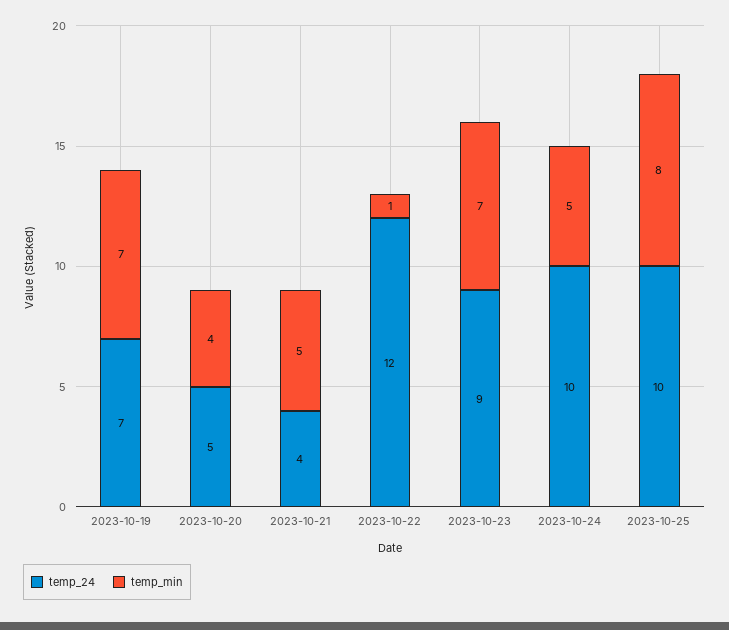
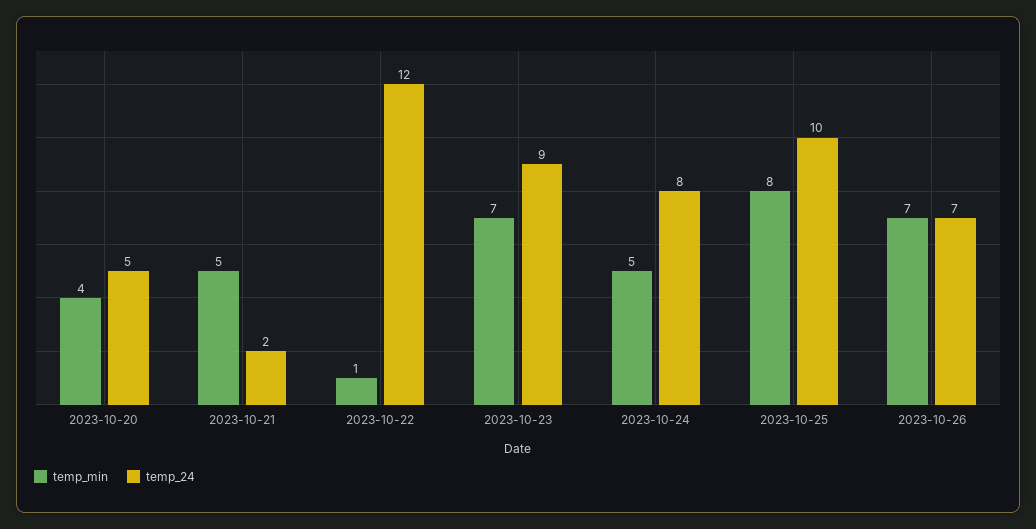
temp_24, 2023-10-19: 7 -> none
temp_min, 2023-10-19: 7 -> none
temp_24, 2023-10-21: 4 -> 2
temp_24, 2023-10-24: 10 -> 8
temp_min, 2023-10-26: none -> 7
temp_24, 2023-10-26: none -> 7

